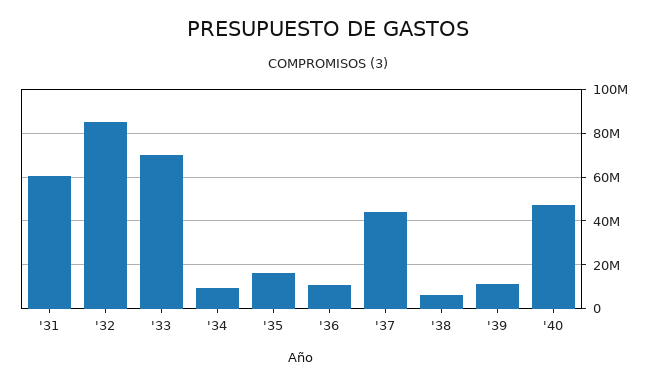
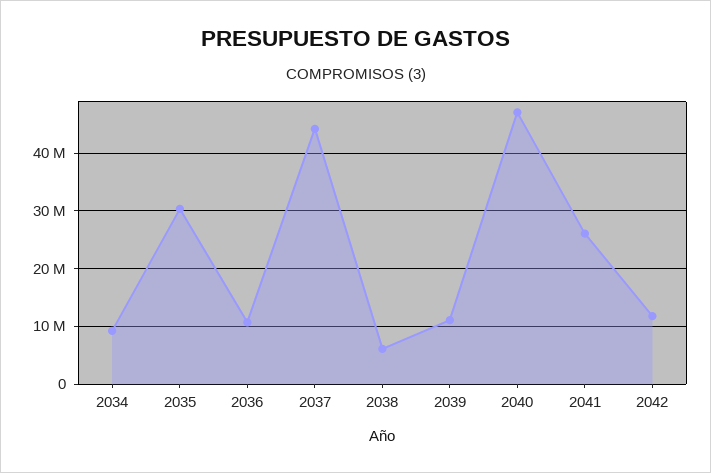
'31: 60000000 -> none
'32: 85000000 -> none
'33: 70000000 -> none
'35: 15000000 -> 30000000
2041: none -> 26000000
2042: none -> 12000000

